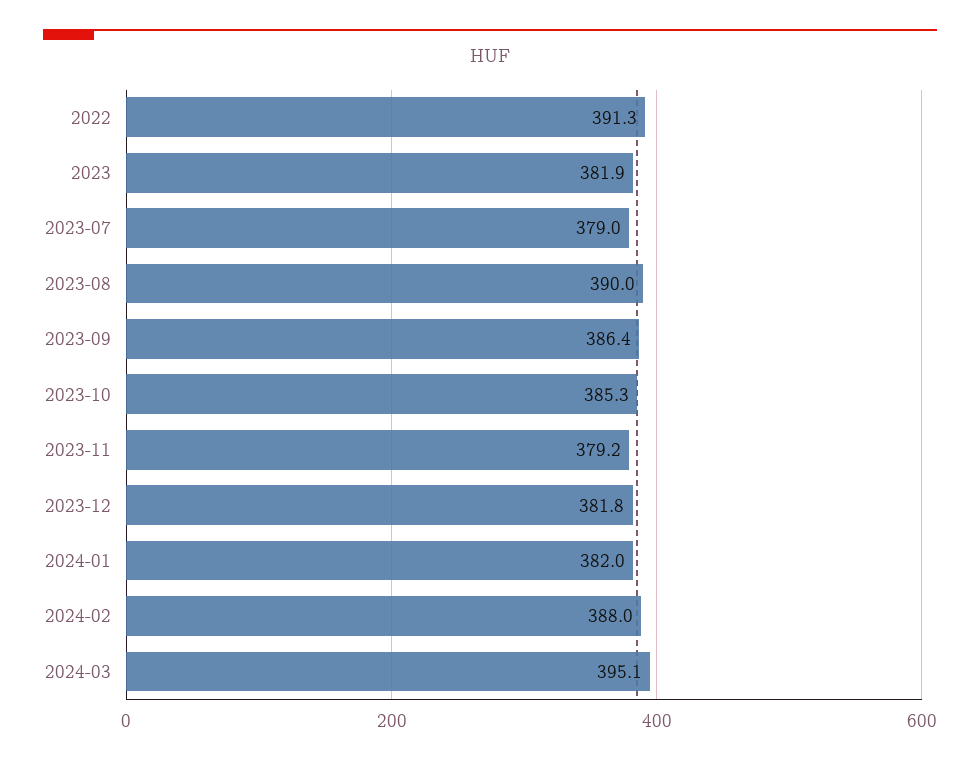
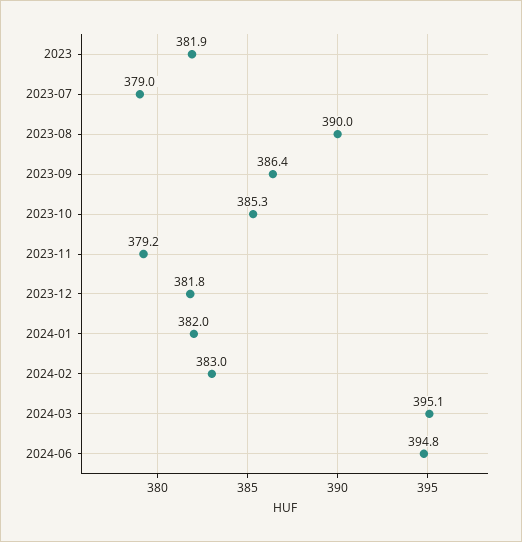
2022: 391.3 -> none
2024-02: 388 -> 383
2024-06: none -> 394.8

